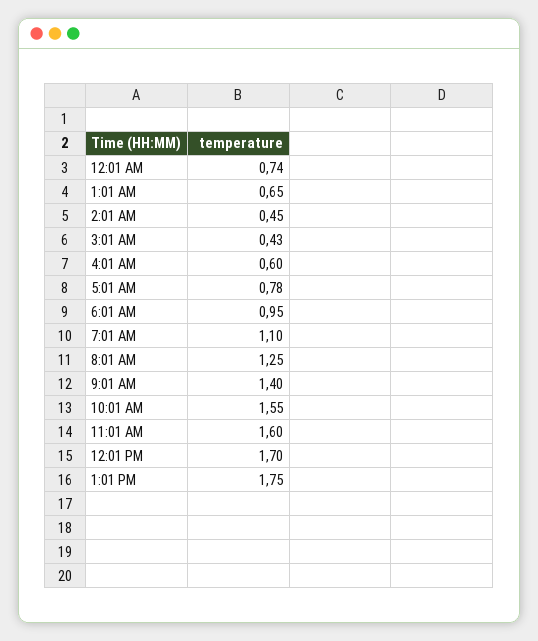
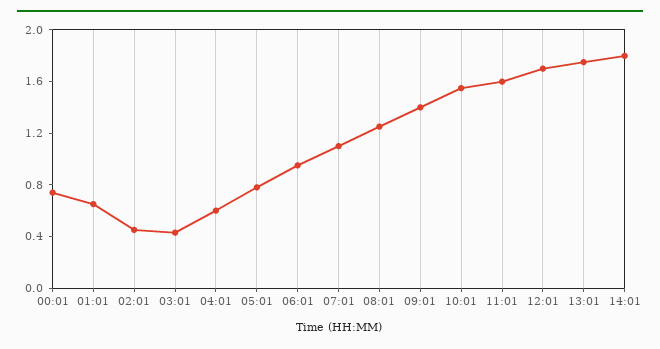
14:01: none -> 1.8

